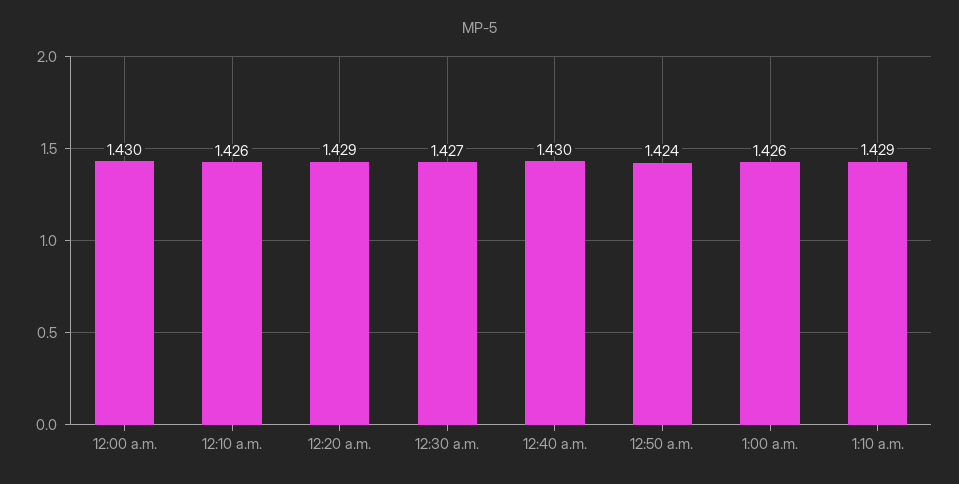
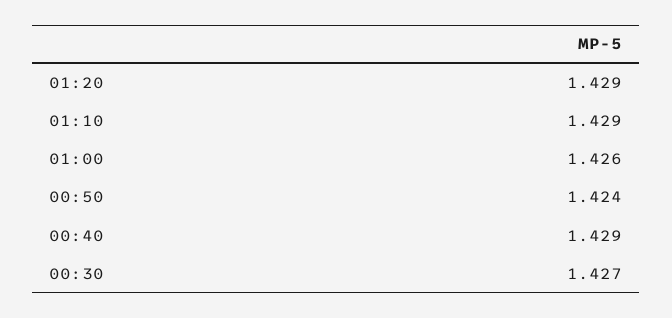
12:00 a.m.: 1.43 -> none
12:10 a.m.: 1.426 -> none
12:20 a.m.: 1.429 -> none
12:40 a.m.: 1.43 -> 1.429
01:20: none -> 1.429

